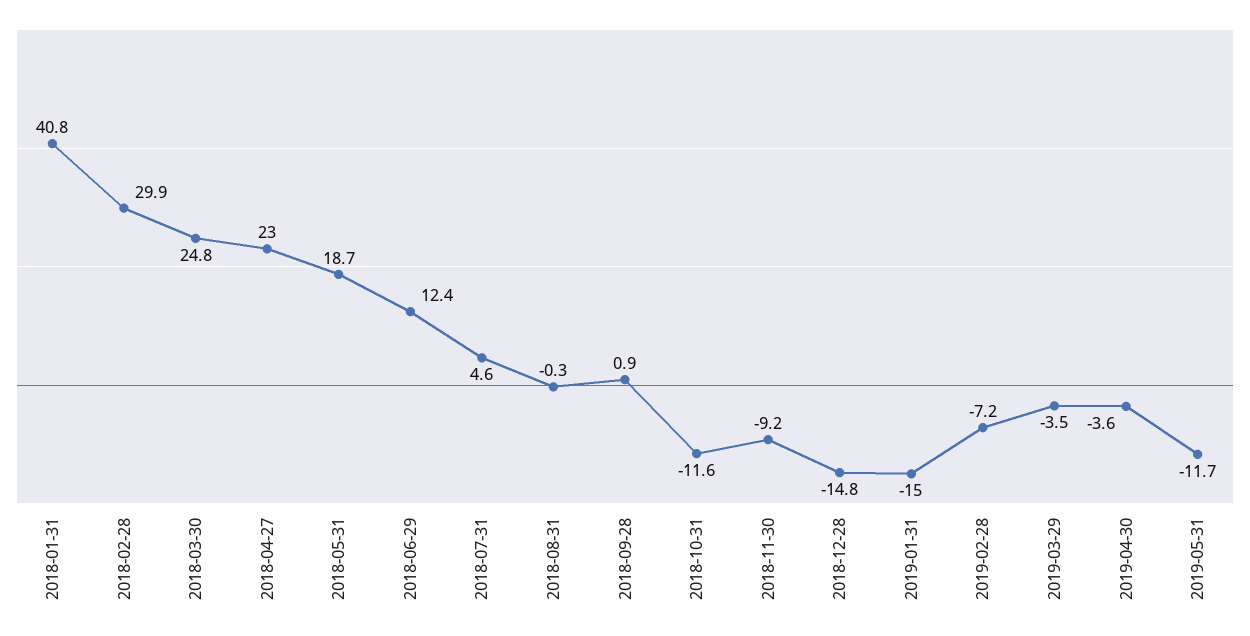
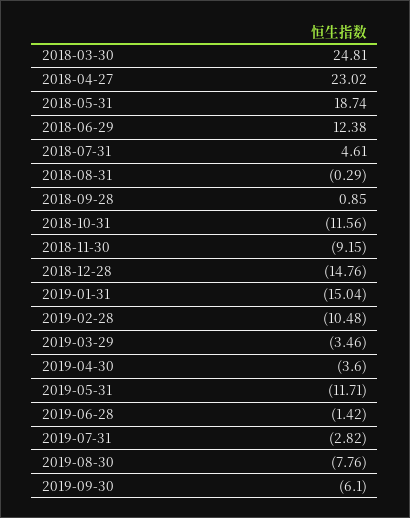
2018-01-31: 40.8 -> none
2018-02-28: 29.9 -> none
2019-02-28: -7.2 -> -10.48
2019-06-28: none -> -1.42
2019-07-31: none -> -2.82
2019-08-30: none -> -7.76
2019-09-30: none -> -6.1

